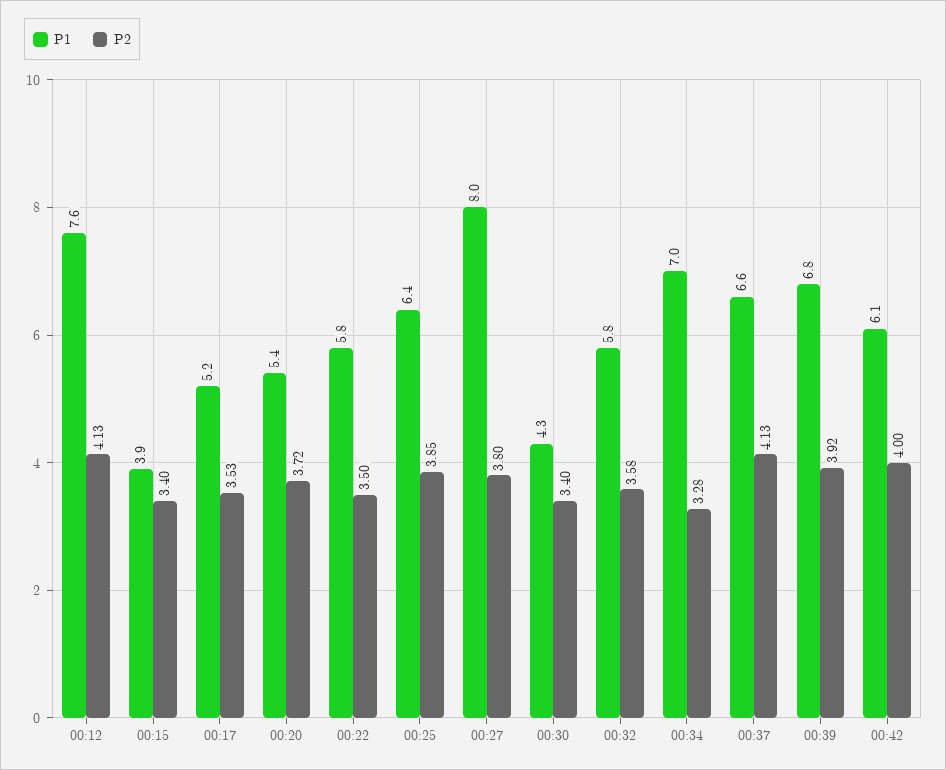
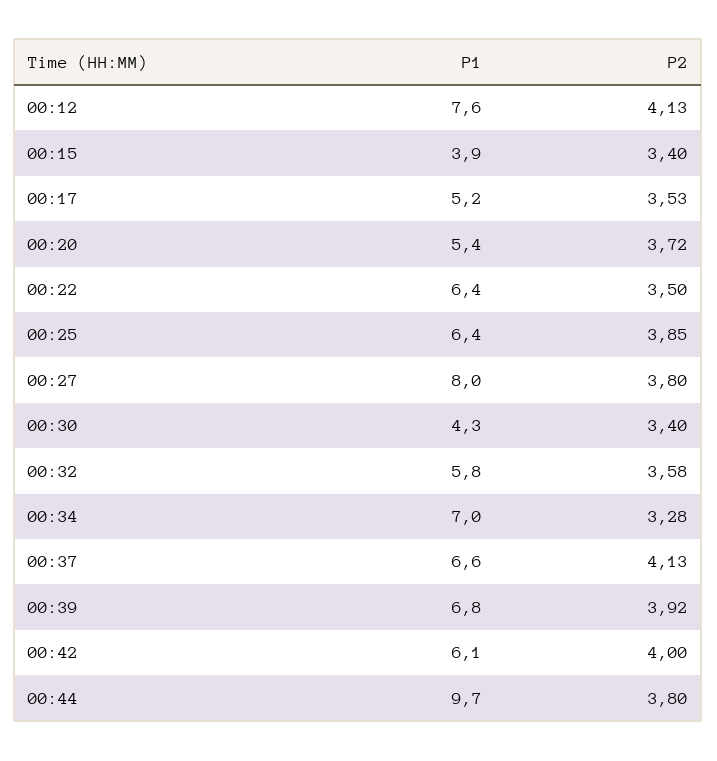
P1, 00:22: 5.8 -> 6.4
P1, 00:44: none -> 9.7
P2, 00:44: none -> 3.8

